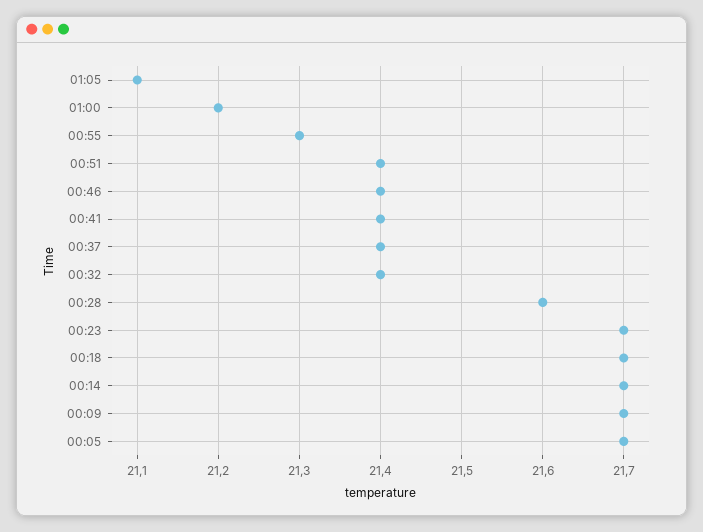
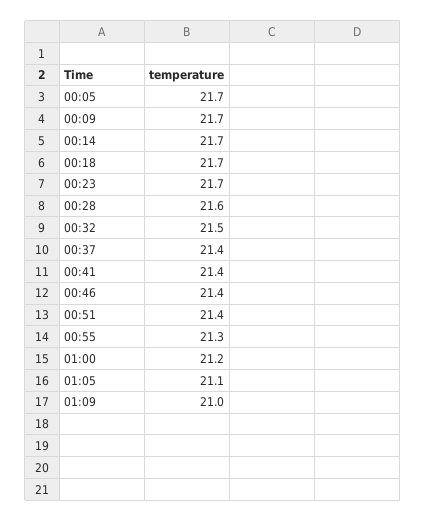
00:32: 21.4 -> 21.5
01:09: none -> 21

